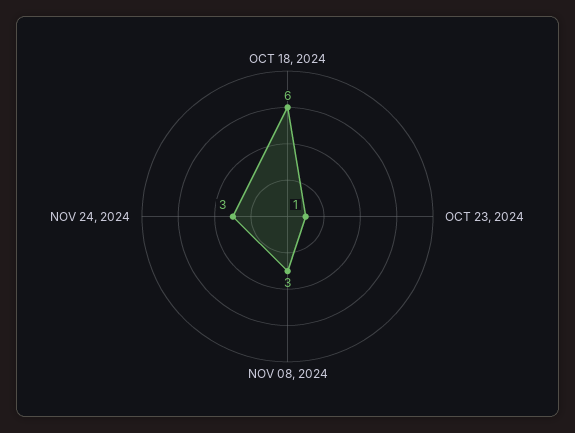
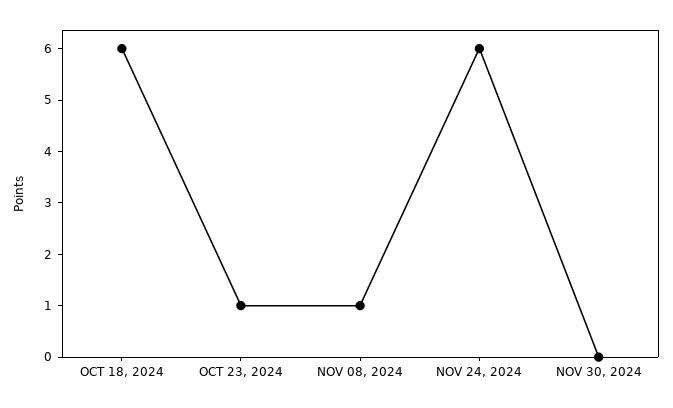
NOV 08, 2024: 3 -> 1
NOV 24, 2024: 3 -> 6
NOV 30, 2024: none -> 0

